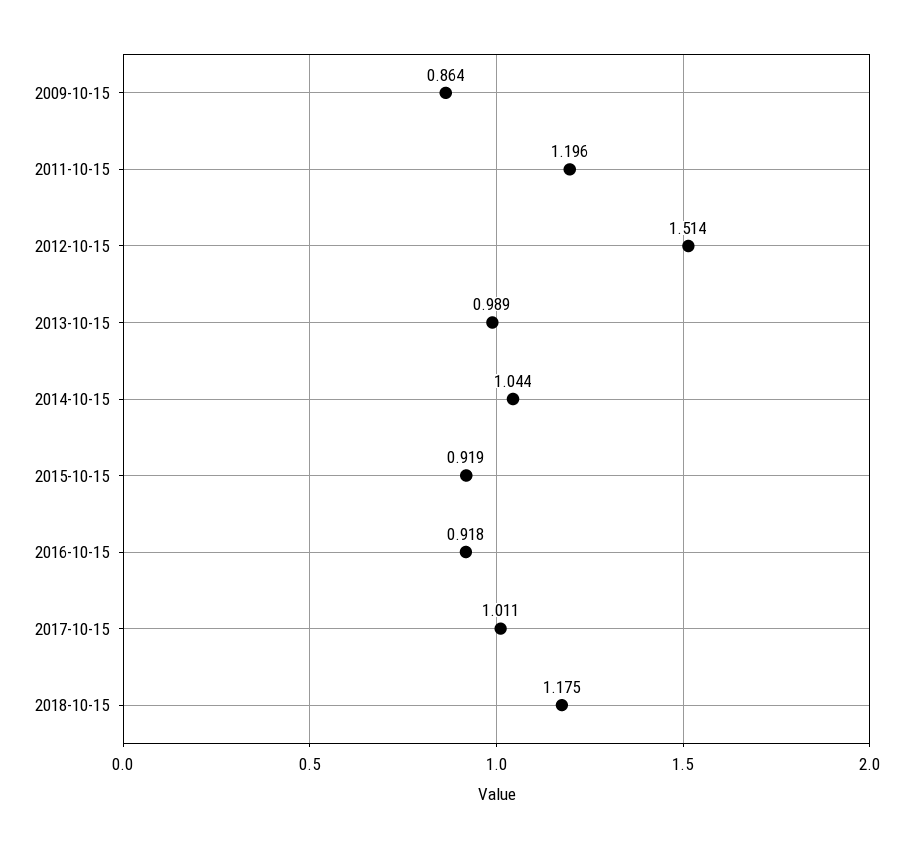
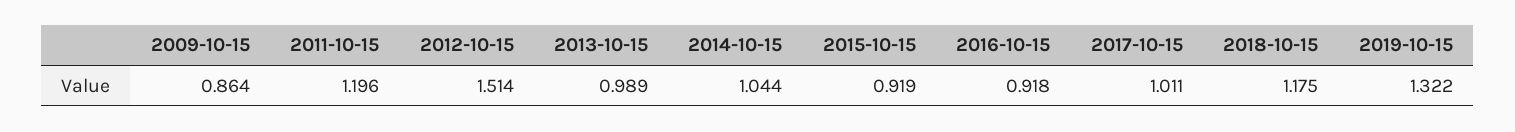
2019-10-15: none -> 1.322

